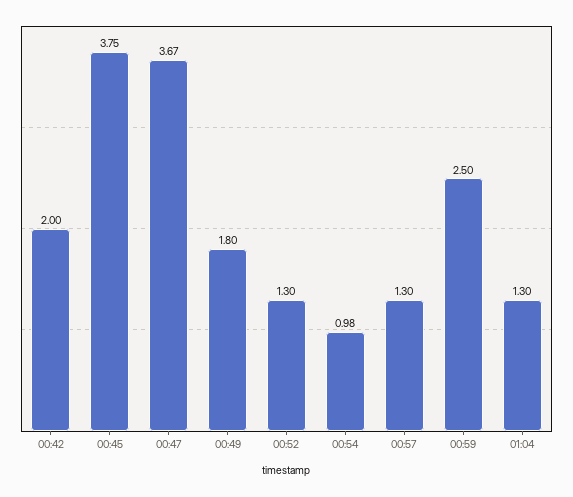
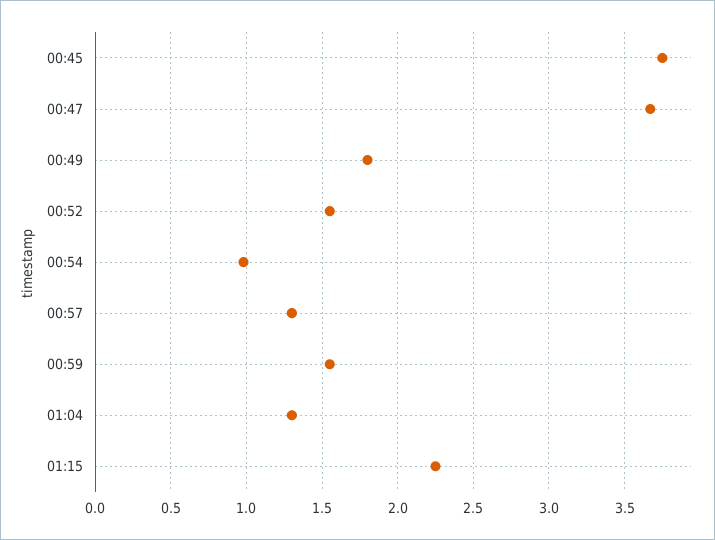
00:42: 2 -> none
00:52: 1.3 -> 1.55
00:59: 2.5 -> 1.55
01:15: none -> 2.25

